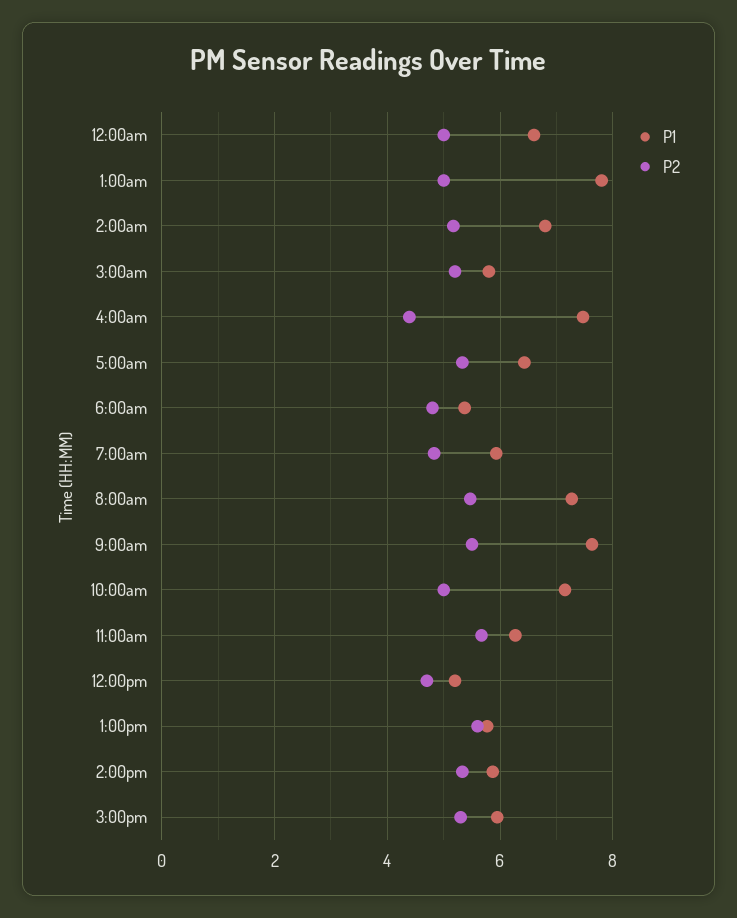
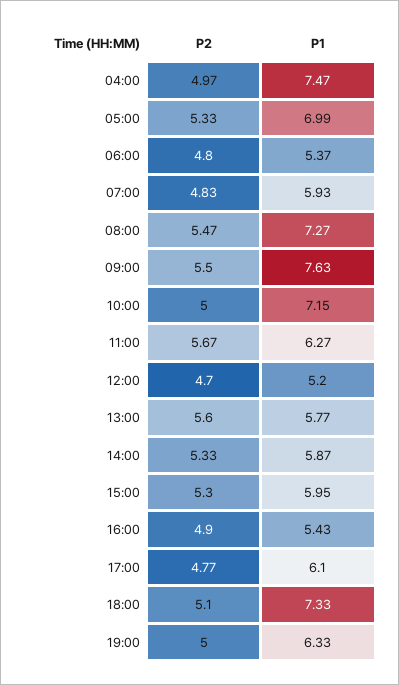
P1, 12:00am: 6.6 -> none
P2, 12:00am: 5 -> none
P1, 1:00am: 7.8 -> none
P2, 1:00am: 5 -> none
P1, 2:00am: 6.8 -> none
P2, 2:00am: 5.2 -> none
P1, 3:00am: 5.8 -> none
P2, 3:00am: 5.2 -> none
P2, 4:00am: 4.4 -> 4.97
P1, 5:00am: 6.4 -> 6.99
P2, 16:00: none -> 4.9
P1, 16:00: none -> 5.43
P2, 17:00: none -> 4.77
P1, 17:00: none -> 6.1
P2, 18:00: none -> 5.1
P1, 18:00: none -> 7.33
P2, 19:00: none -> 5
P1, 19:00: none -> 6.33

